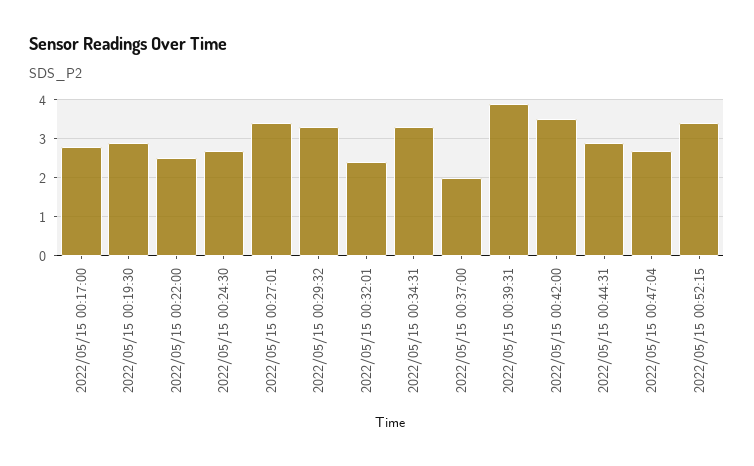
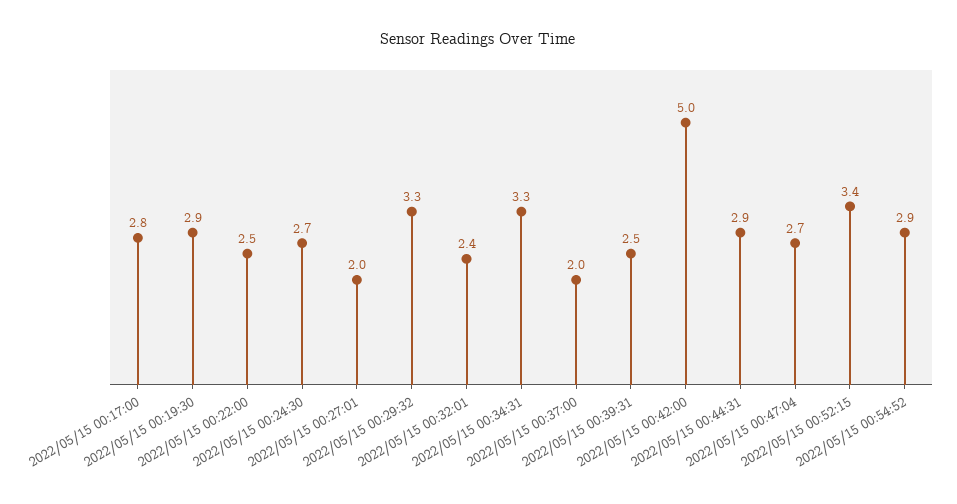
2022/05/15 00:27:01: 3.5 -> 2
2022/05/15 00:39:31: 4 -> 2.5
2022/05/15 00:42:00: 3.5 -> 5
2022/05/15 00:54:52: none -> 2.9

